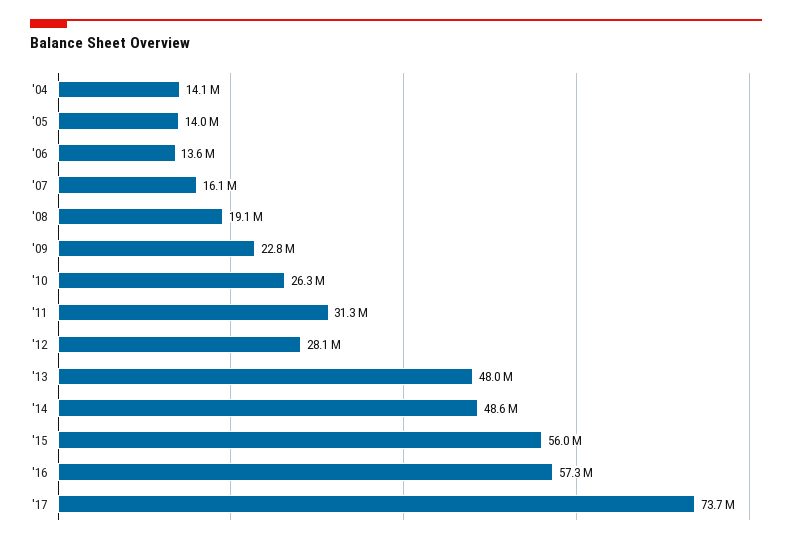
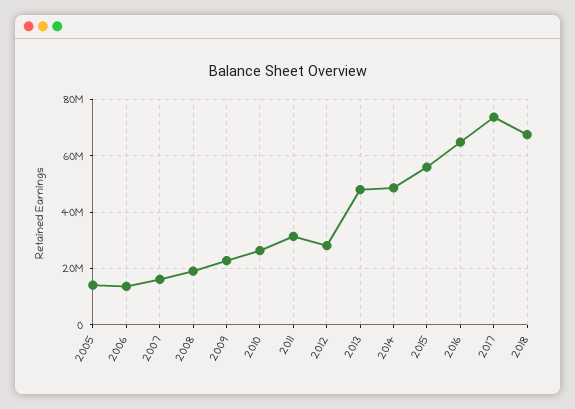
'04: 14100000 -> none
'16: 57300000 -> 65000000
2018: none -> 67500000

